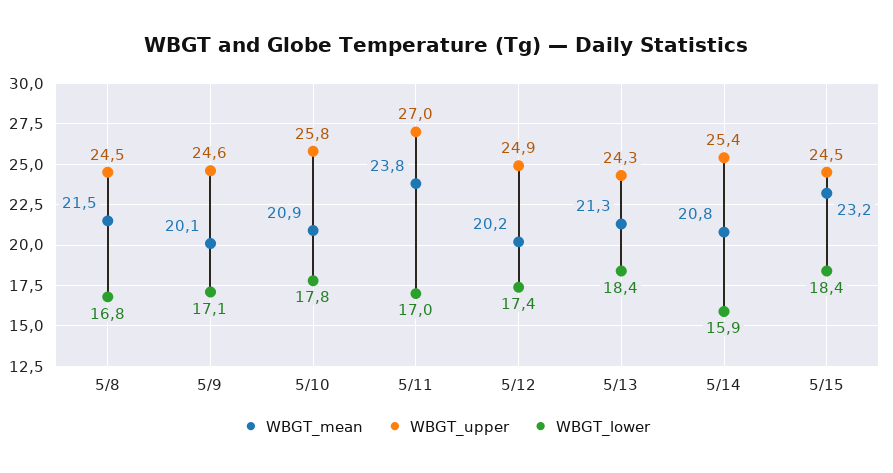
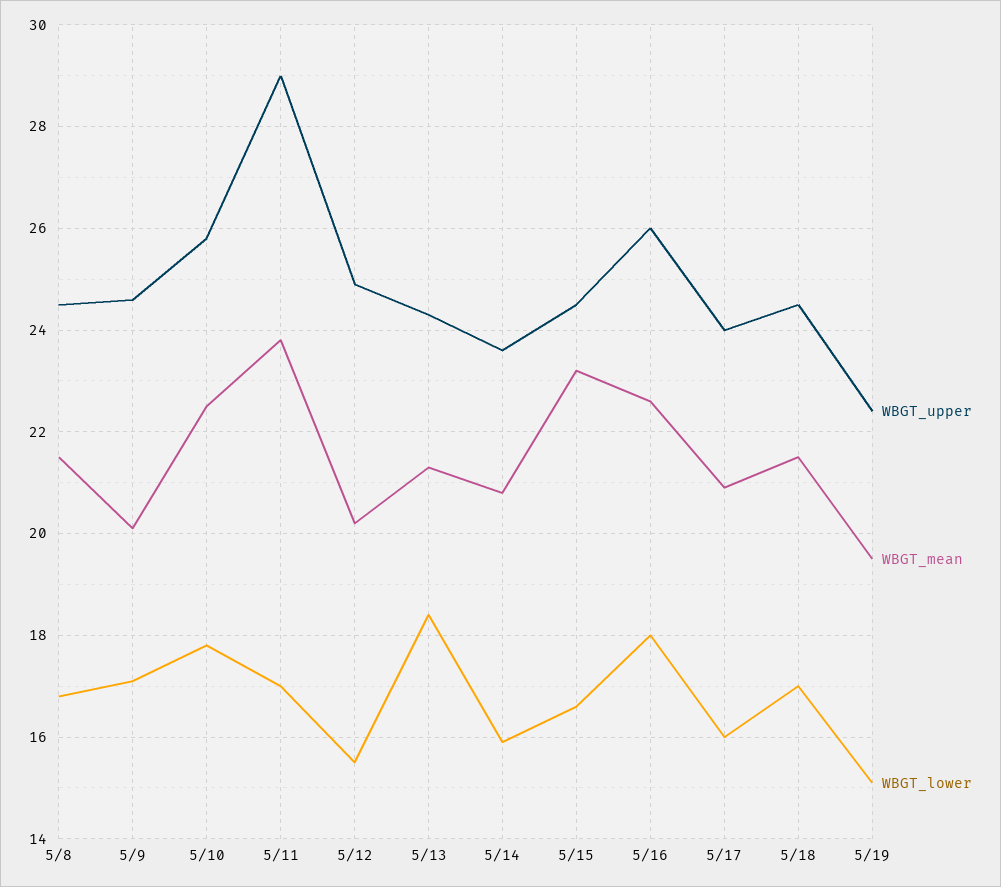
WBGT_mean, 5/10: 20.9 -> 22.5
WBGT_upper, 5/11: 27 -> 29
WBGT_lower, 5/12: 17.4 -> 15.5
WBGT_upper, 5/14: 25.4 -> 23.5
WBGT_lower, 5/15: 18.4 -> 16.5
WBGT_upper, 5/16: none -> 26
WBGT_mean, 5/16: none -> 22.5
WBGT_lower, 5/16: none -> 18
WBGT_upper, 5/17: none -> 24
WBGT_mean, 5/17: none -> 21
WBGT_lower, 5/17: none -> 16
WBGT_upper, 5/18: none -> 24.5
WBGT_mean, 5/18: none -> 21.5
WBGT_lower, 5/18: none -> 17
WBGT_upper, 5/19: none -> 22.5
WBGT_mean, 5/19: none -> 19.5
WBGT_lower, 5/19: none -> 15

